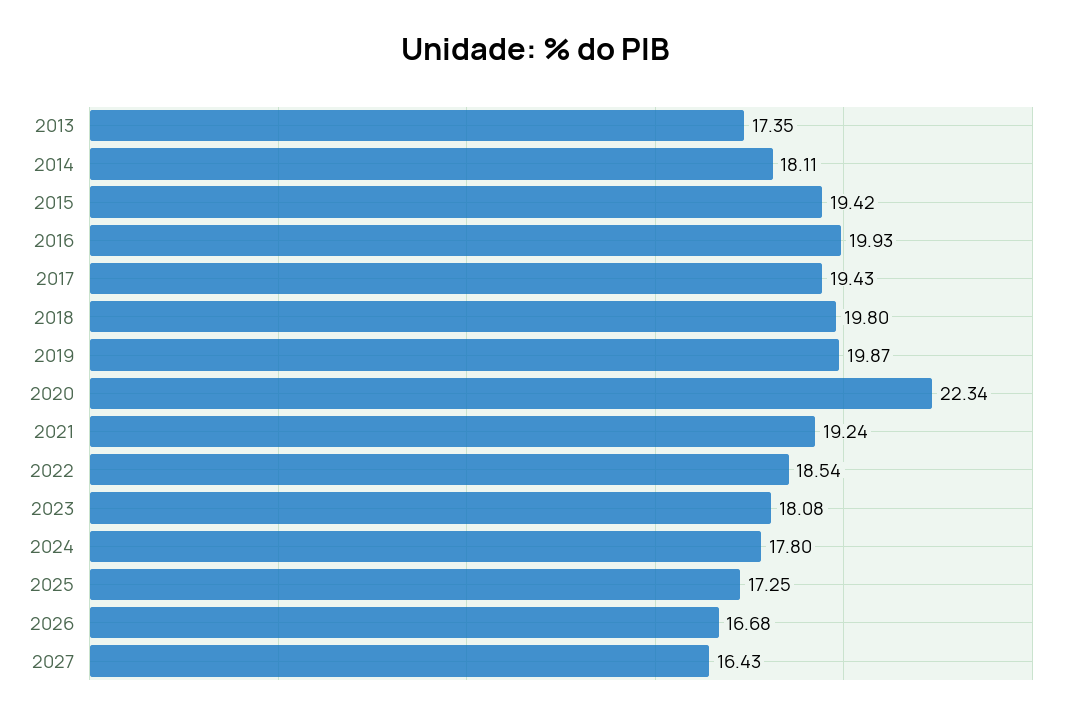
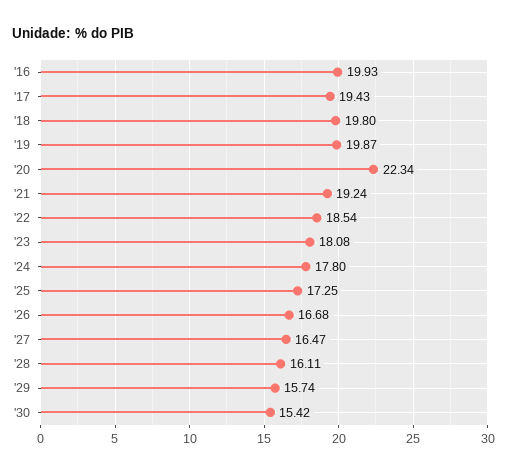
2013: 17.35 -> none
2014: 18.11 -> none
2015: 19.42 -> none
2027: 16.43 -> 16.47
'28: none -> 16.11
'29: none -> 15.74
'30: none -> 15.42

